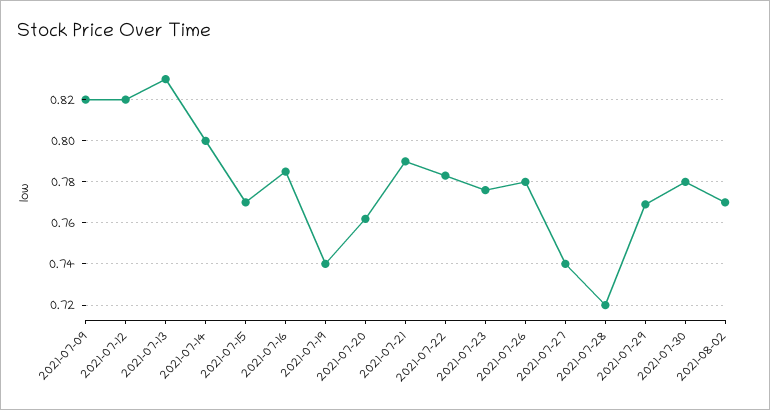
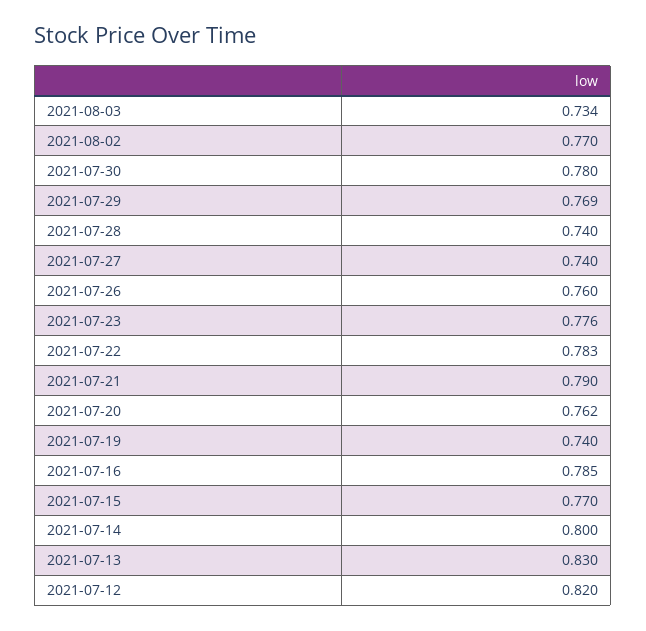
2021-07-09: 0.82 -> none
2021-07-26: 0.78 -> 0.76
2021-07-28: 0.72 -> 0.74
2021-08-03: none -> 0.734

